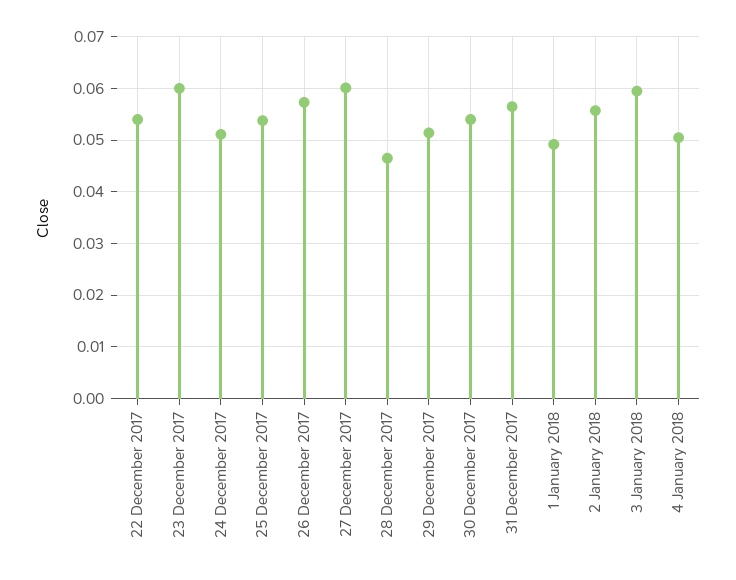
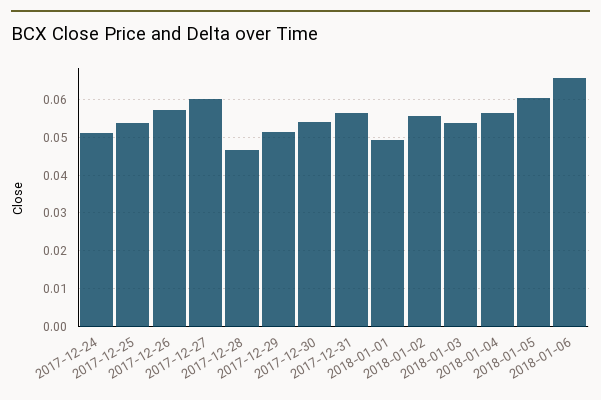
22 December 2017: 0.054 -> none
23 December 2017: 0.06 -> none
3 January 2018: 0.06 -> 0.054
4 January 2018: 0.05 -> 0.056
2018-01-05: none -> 0.06
2018-01-06: none -> 0.066

